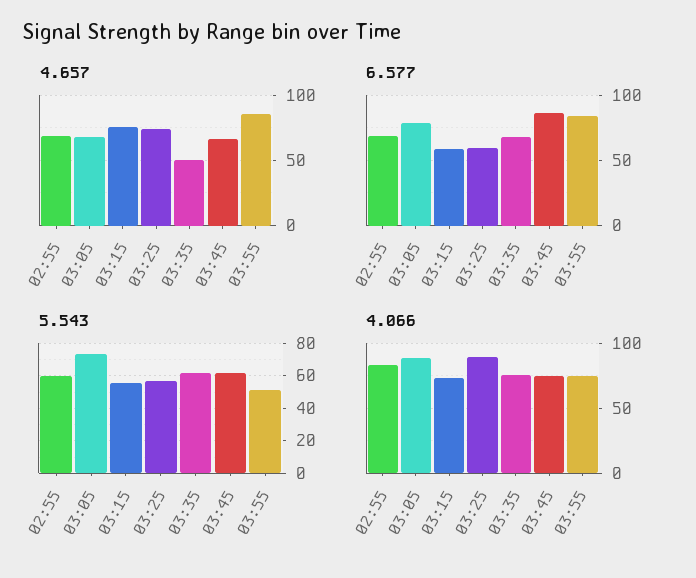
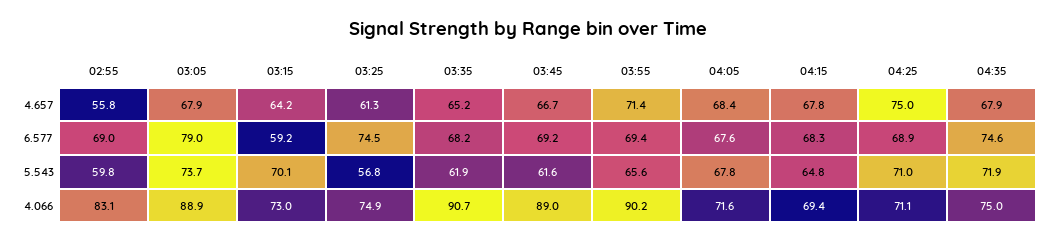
4.657, 02:55: 70 -> 55.8
4.657, 03:15: 75 -> 64.2
4.657, 03:25: 75 -> 61.3
4.657, 03:35: 50 -> 65.2
4.657, 03:55: 85 -> 71.4
6.577, 03:25: 60 -> 74.5
6.577, 03:45: 85 -> 69.2
6.577, 03:55: 85 -> 69.4
5.543, 03:15: 55 -> 70.1
5.543, 03:55: 50 -> 65.6
4.066, 03:25: 90 -> 74.9
4.066, 03:35: 75 -> 90.7
4.066, 03:45: 75 -> 89
4.066, 03:55: 75 -> 90.2
4.657, 04:05: none -> 68.4
4.657, 04:15: none -> 67.8
4.657, 04:25: none -> 75
4.657, 04:35: none -> 67.9
6.577, 04:05: none -> 67.6
6.577, 04:15: none -> 68.3
6.577, 04:25: none -> 68.9
6.577, 04:35: none -> 74.6
5.543, 04:05: none -> 67.8
5.543, 04:15: none -> 64.8
5.543, 04:25: none -> 71
5.543, 04:35: none -> 71.9
4.066, 04:05: none -> 71.6
4.066, 04:15: none -> 69.4
4.066, 04:25: none -> 71.1
4.066, 04:35: none -> 75

